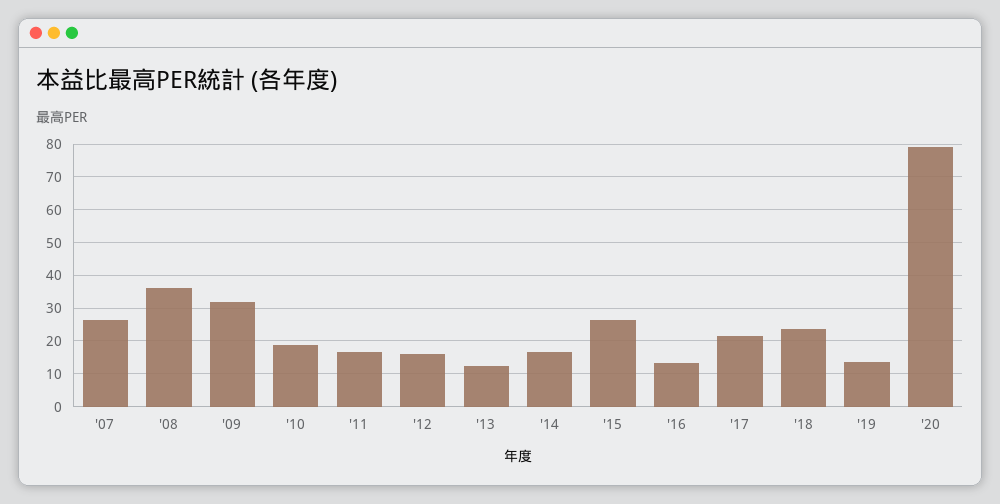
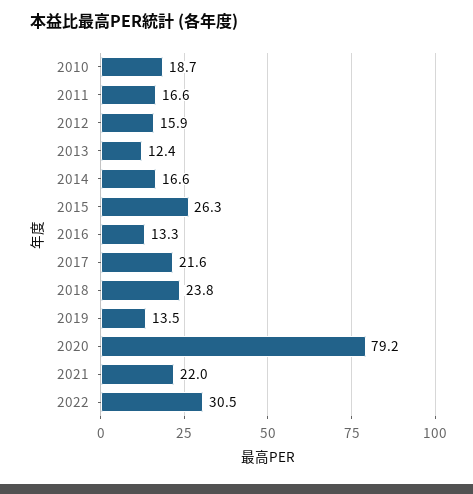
'07: 26 -> none
'08: 36 -> none
'09: 32 -> none
2021: none -> 22
2022: none -> 30.5

